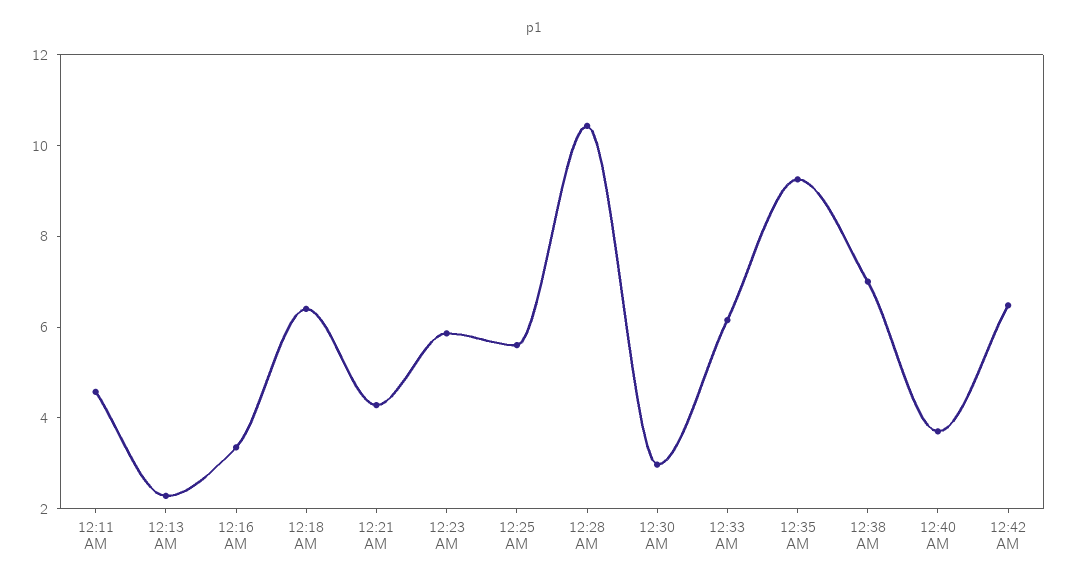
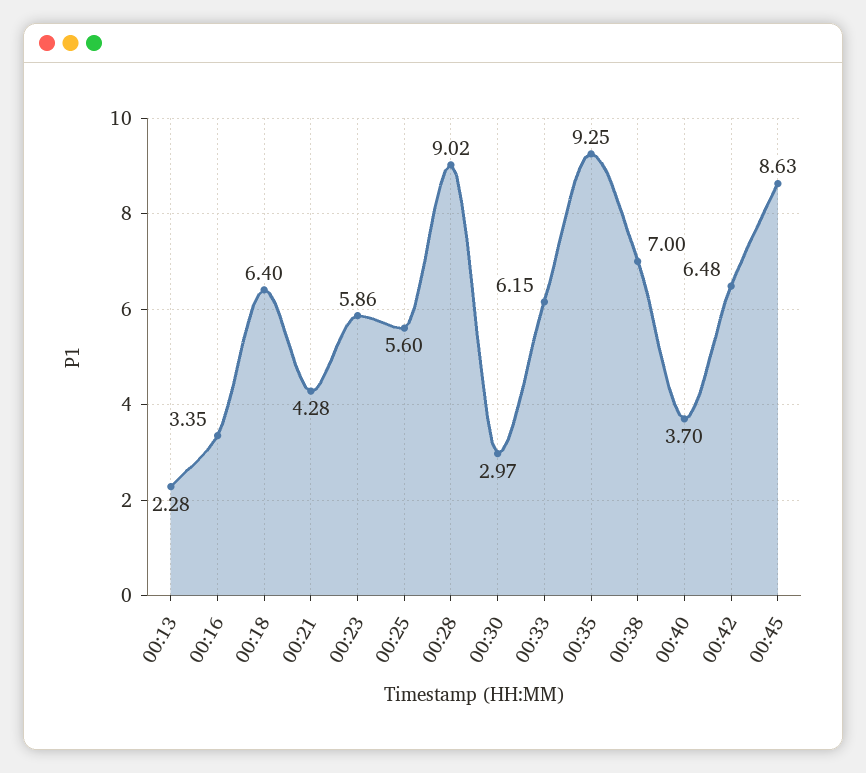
12:11 AM: 4.5 -> none
12:28 AM: 10.5 -> 9.02
00:45: none -> 8.63

